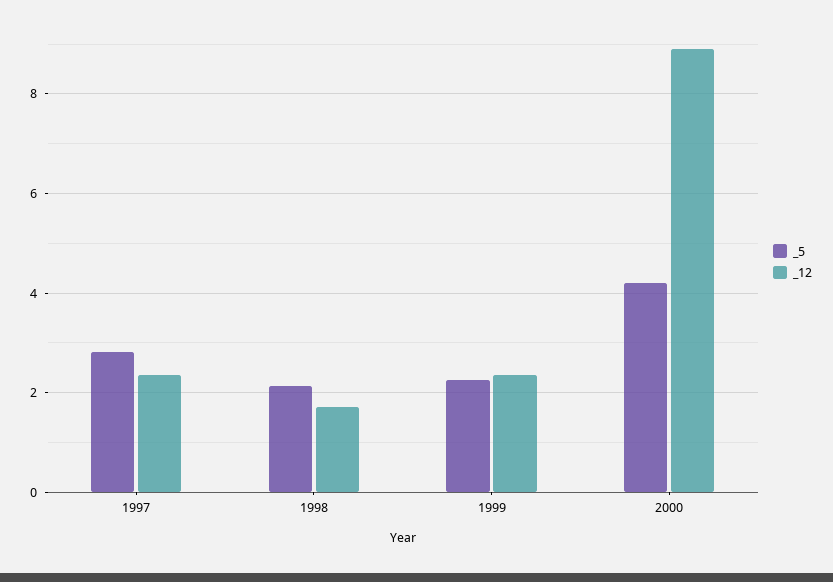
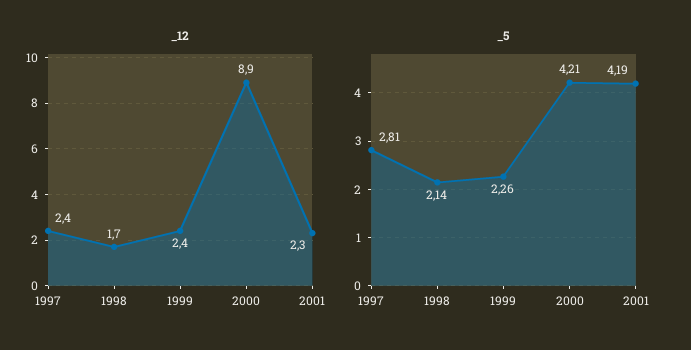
_12, 2001: none -> 2.3
_5, 2001: none -> 4.19

